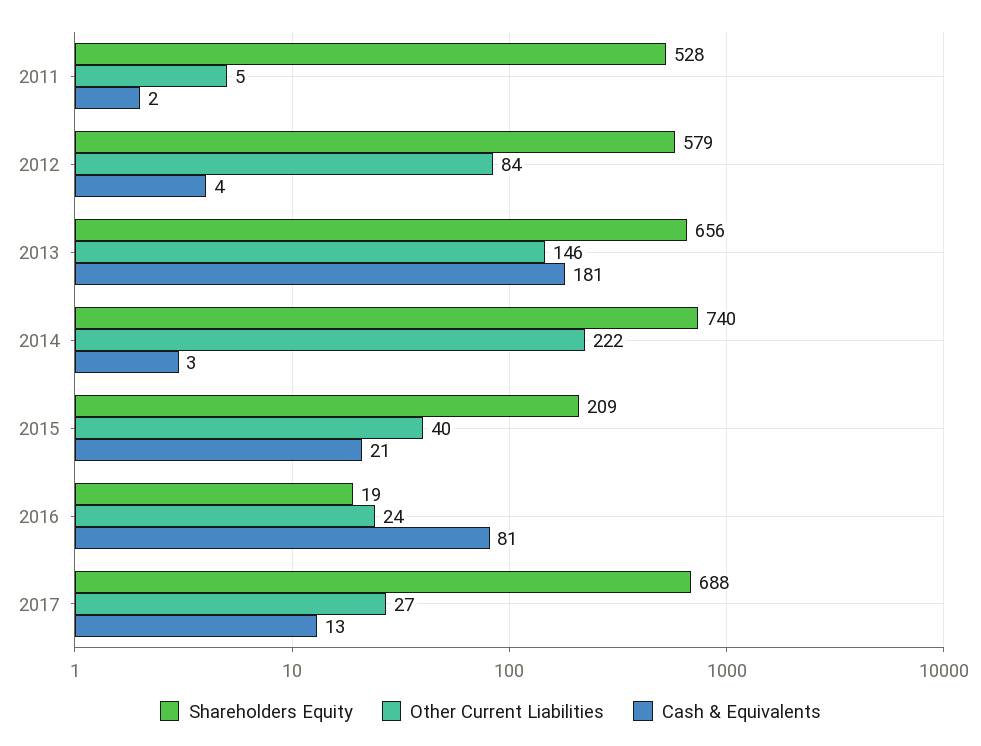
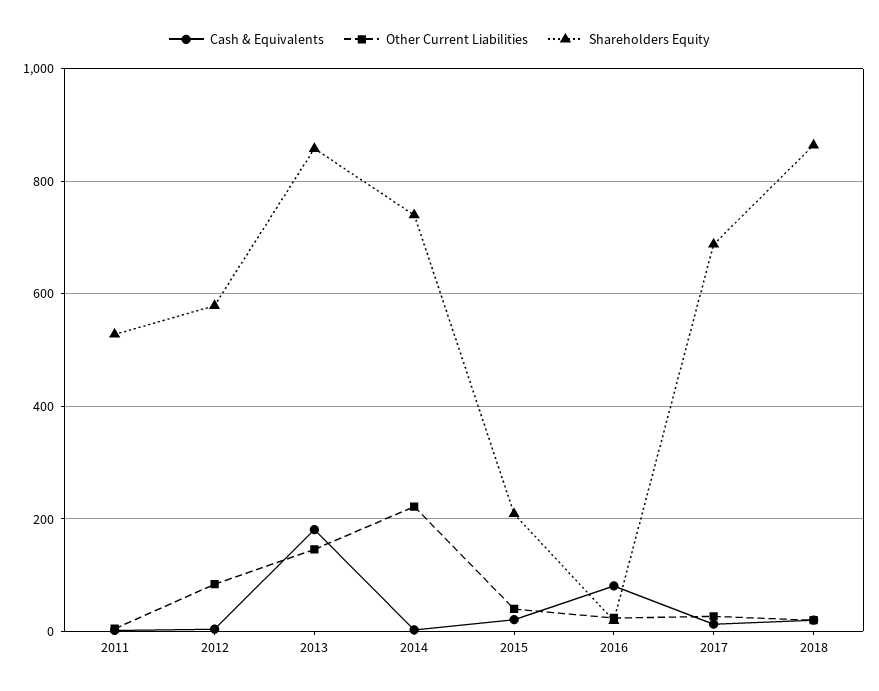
Shareholders Equity, 2013: 656 -> 860
Cash & Equivalents, 2018: none -> 20
Other Current Liabilities, 2018: none -> 20
Shareholders Equity, 2018: none -> 860

